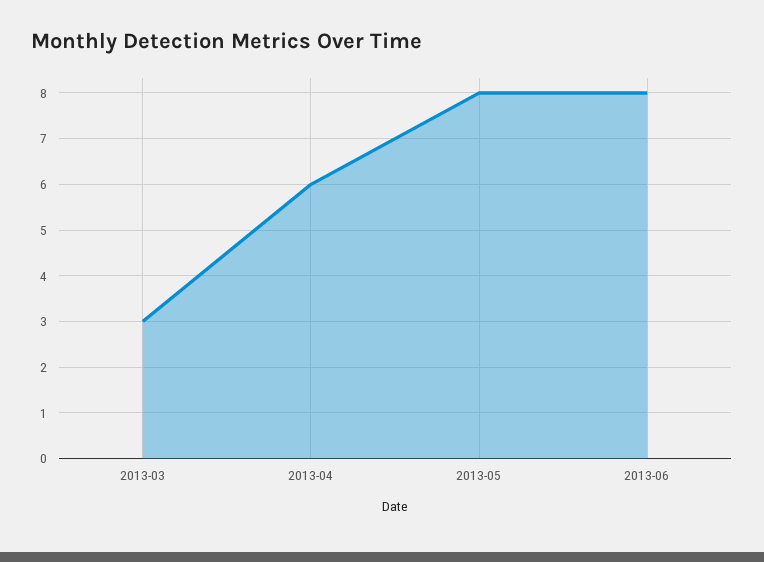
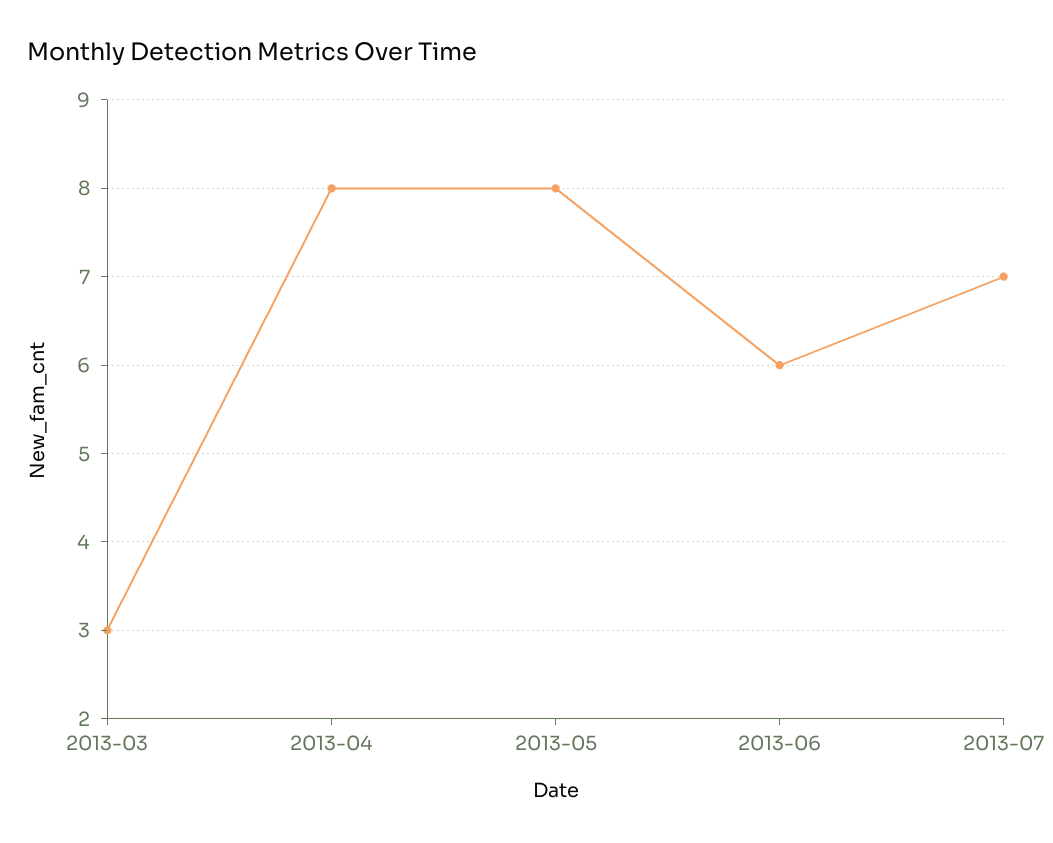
2013-04: 6 -> 8
2013-06: 8 -> 6
2013-07: none -> 7

